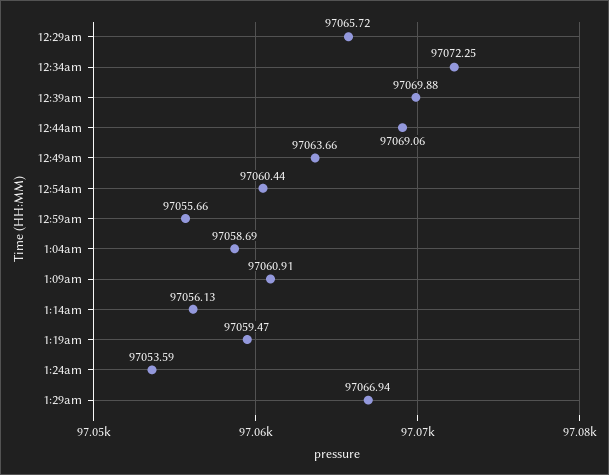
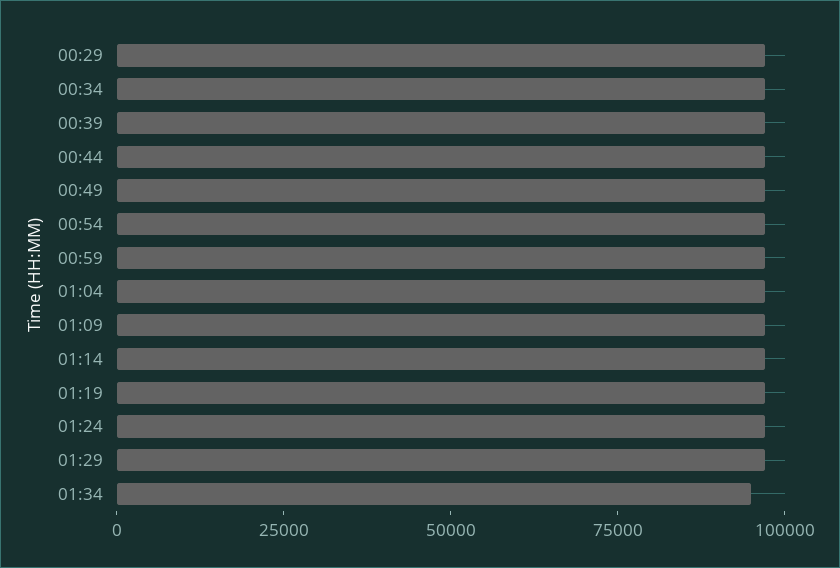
01:34: none -> 95000

